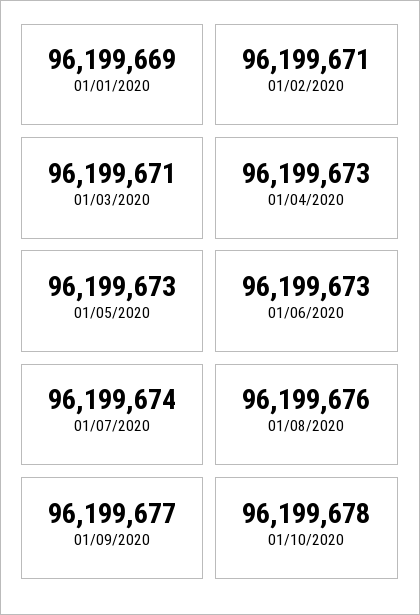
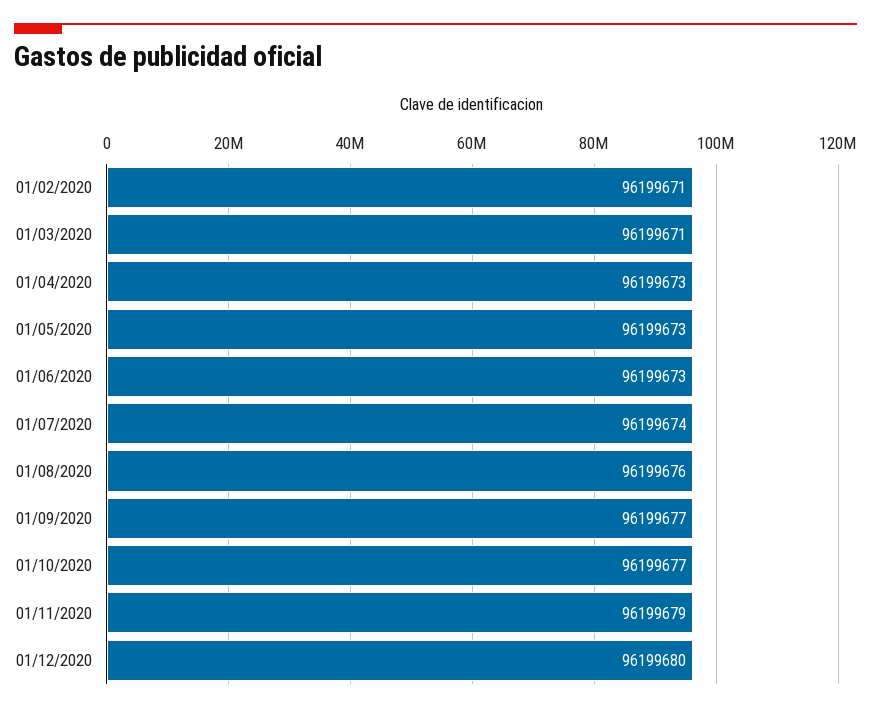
01/01/2020: 96199669 -> none
01/10/2020: 96199678 -> 96199677
01/11/2020: none -> 96199679
01/12/2020: none -> 96199680

